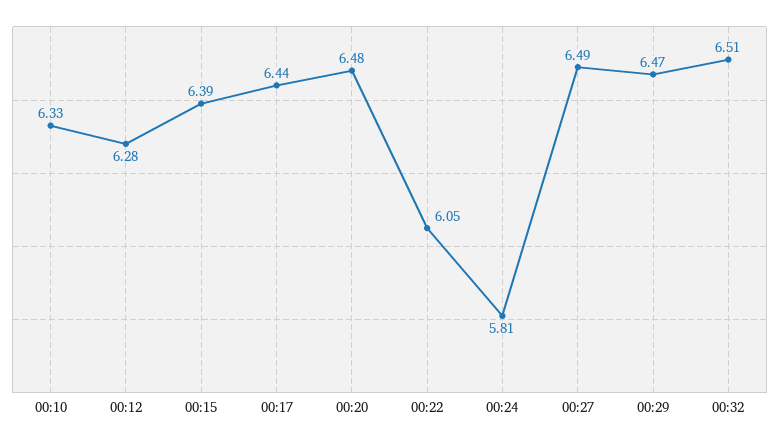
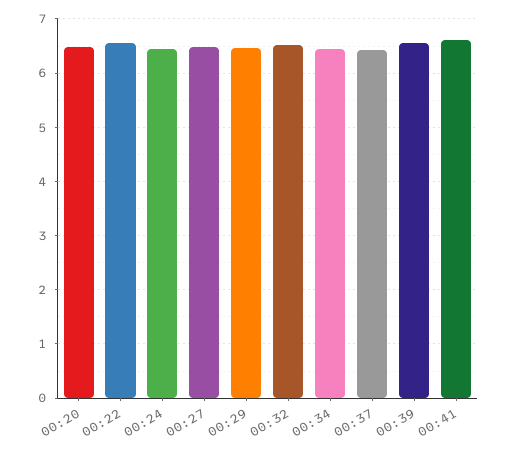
00:10: 6.33 -> none
00:12: 6.28 -> none
00:15: 6.39 -> none
00:17: 6.44 -> none
00:22: 6.05 -> 6.6
00:24: 5.81 -> 6.4
00:34: none -> 6.4
00:37: none -> 6.4
00:39: none -> 6.6
00:41: none -> 6.6

